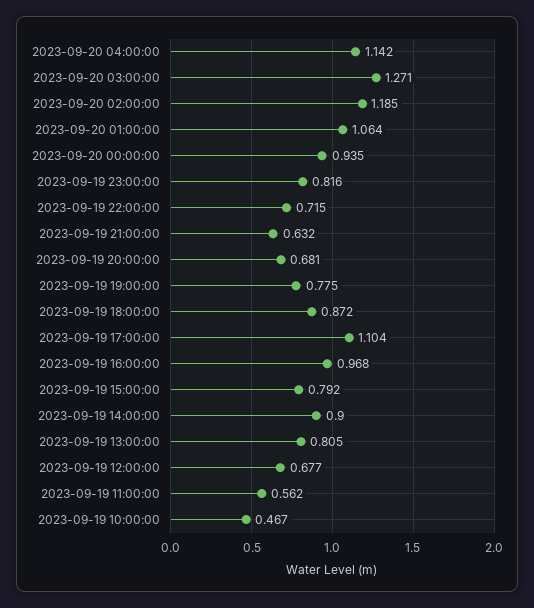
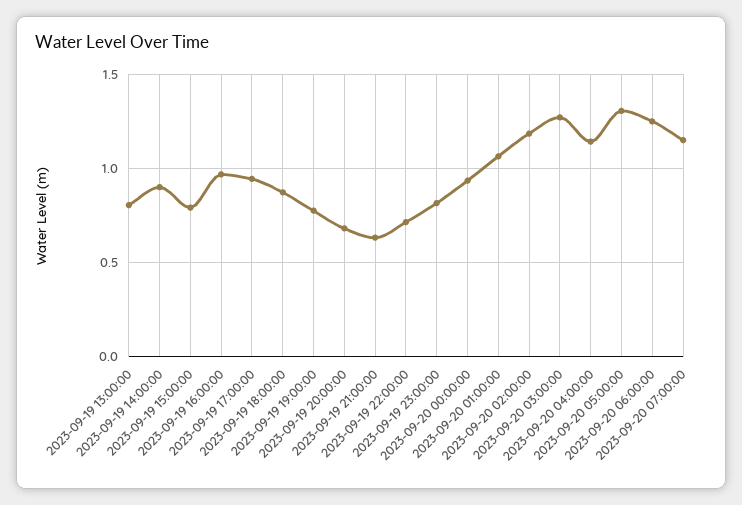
2023-09-19 17:00:00: 1.104 -> 0.95
2023-09-19 12:00:00: 0.677 -> none
2023-09-19 11:00:00: 0.562 -> none
2023-09-19 10:00:00: 0.467 -> none
2023-09-20 05:00:00: none -> 1.3
2023-09-20 06:00:00: none -> 1.25
2023-09-20 07:00:00: none -> 1.15

